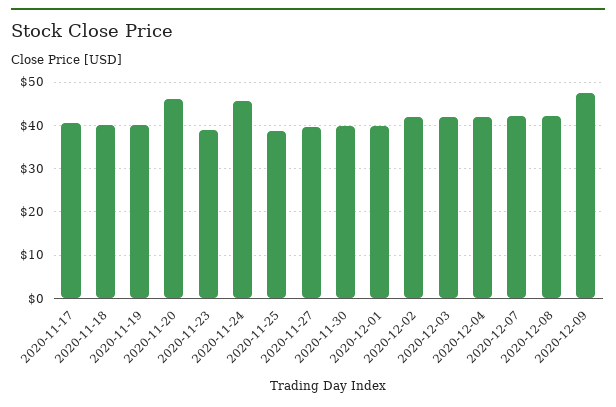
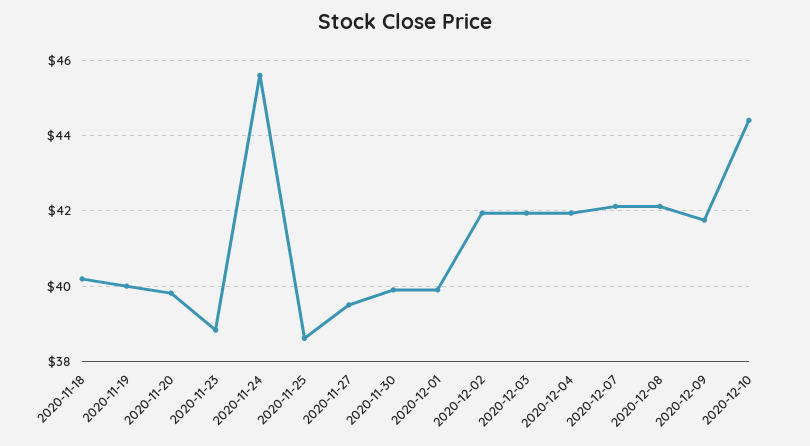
2020-11-17: 40 -> none
2020-11-20: 46 -> 39.8
2020-12-09: 48 -> 41.8
2020-12-10: none -> 44.4

